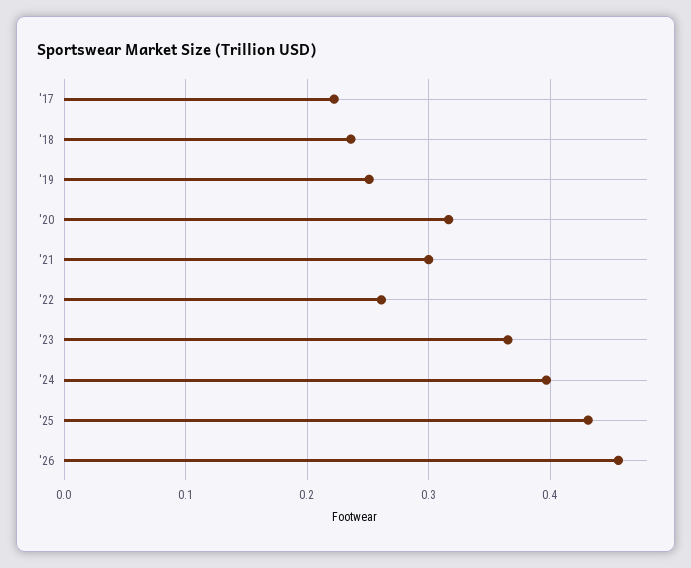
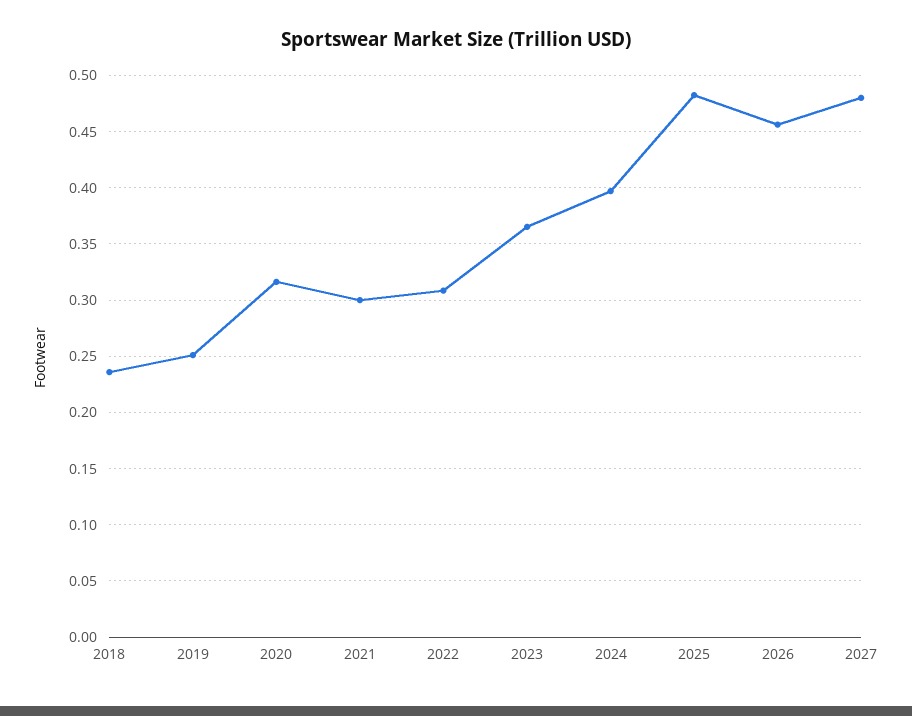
'17: 0.22 -> none
'22: 0.26 -> 0.31
'25: 0.43 -> 0.48
2027: none -> 0.48

